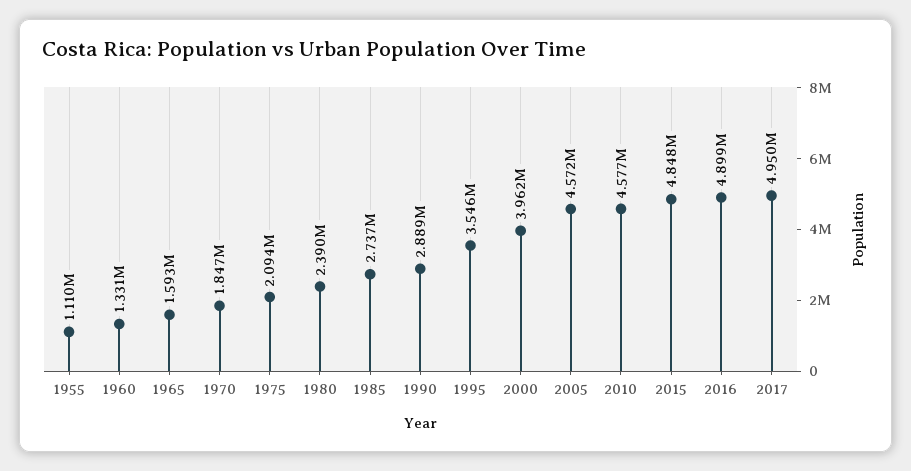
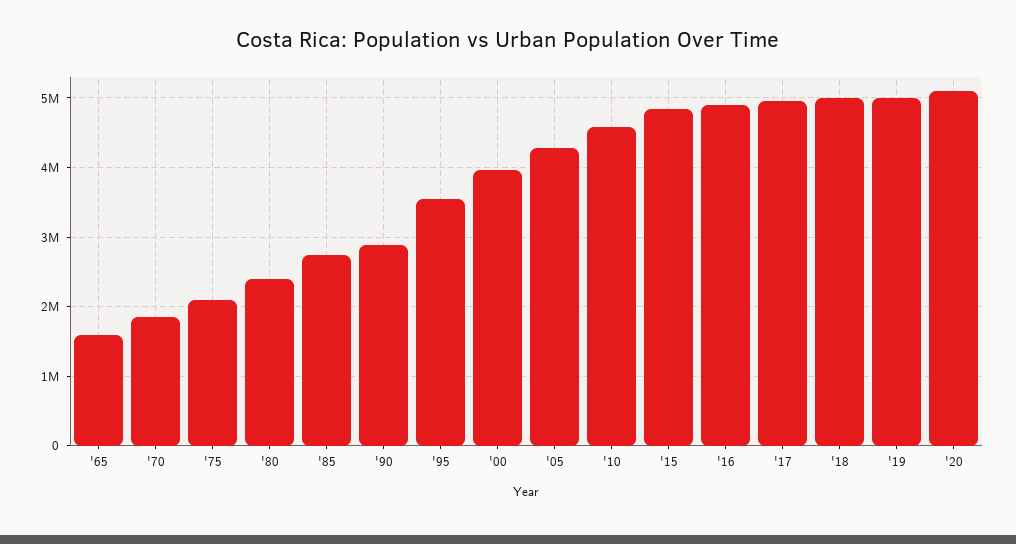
1955: 1110000 -> none
1960: 1331000 -> none
2005: 4572000 -> 4300000
'18: none -> 5000000
'19: none -> 5000000
'20: none -> 5100000

